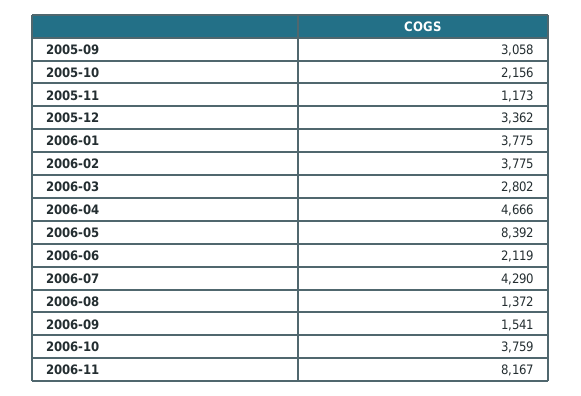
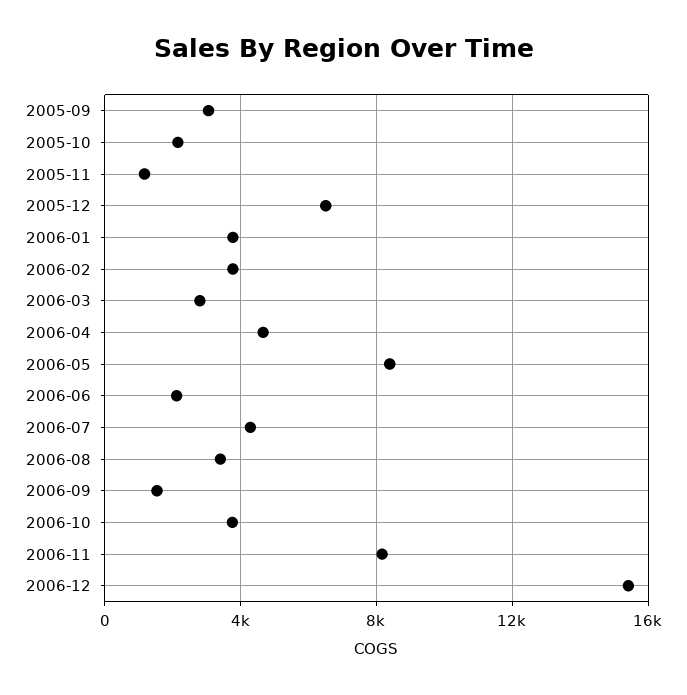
2005-12: 3362 -> 6500
2006-08: 1372 -> 3500
2006-12: none -> 15500

